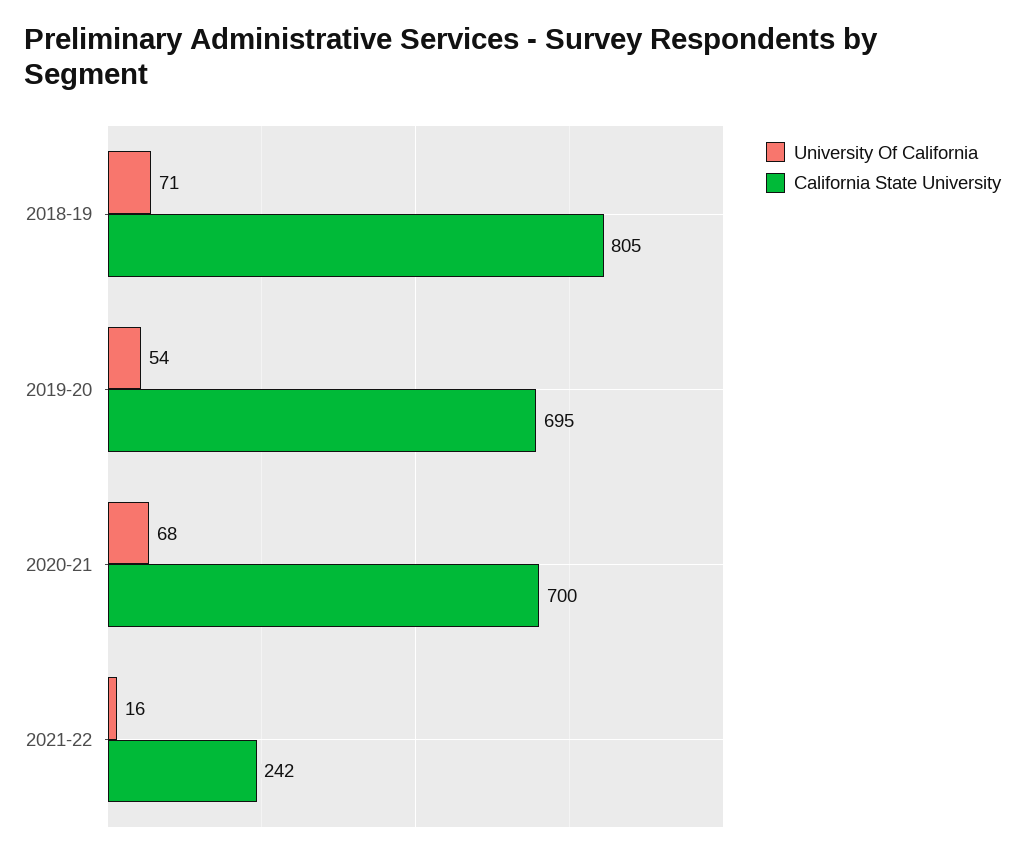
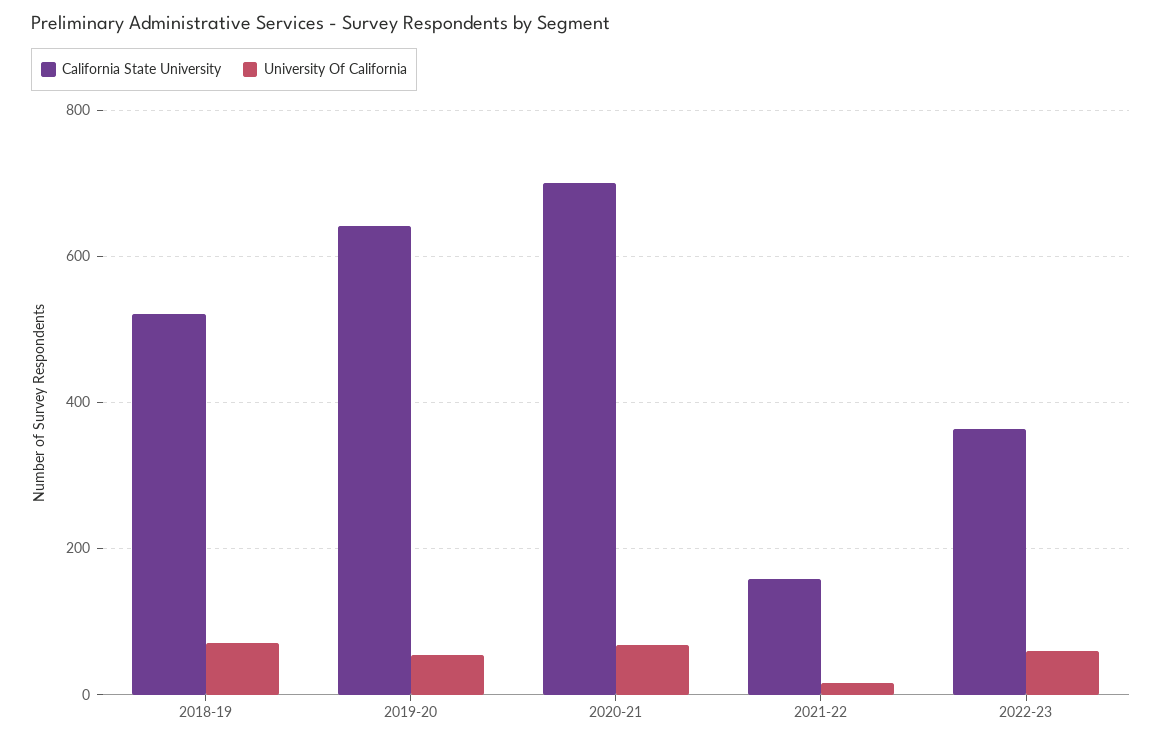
California State University, 2018-19: 805 -> 520
California State University, 2019-20: 695 -> 640
California State University, 2021-22: 242 -> 160
California State University, 2022-23: none -> 360
University Of California, 2022-23: none -> 60

